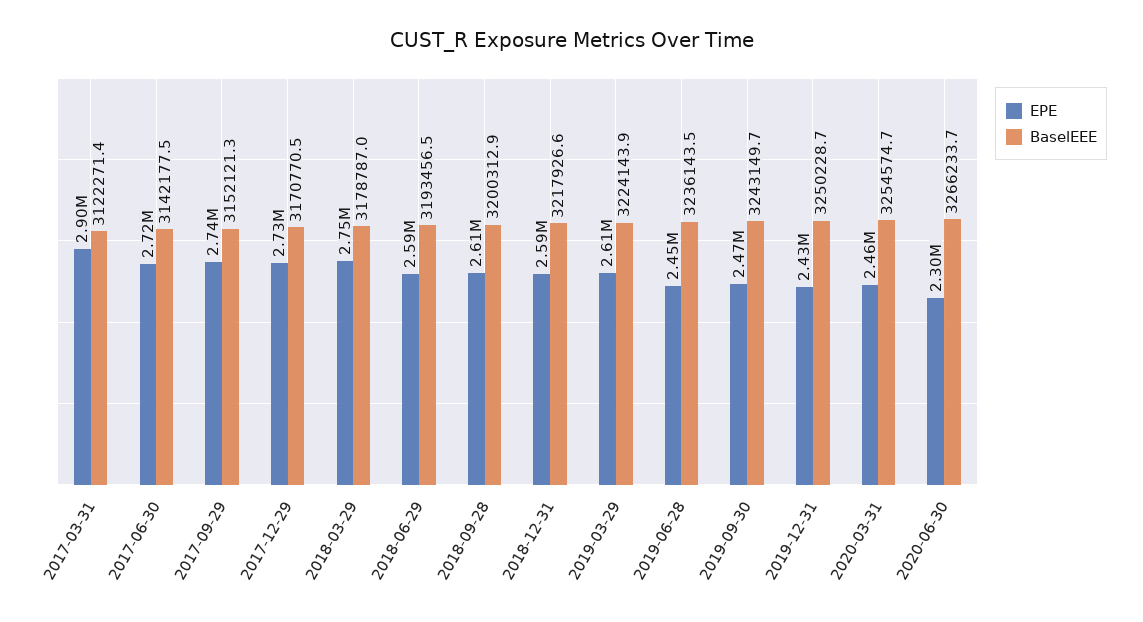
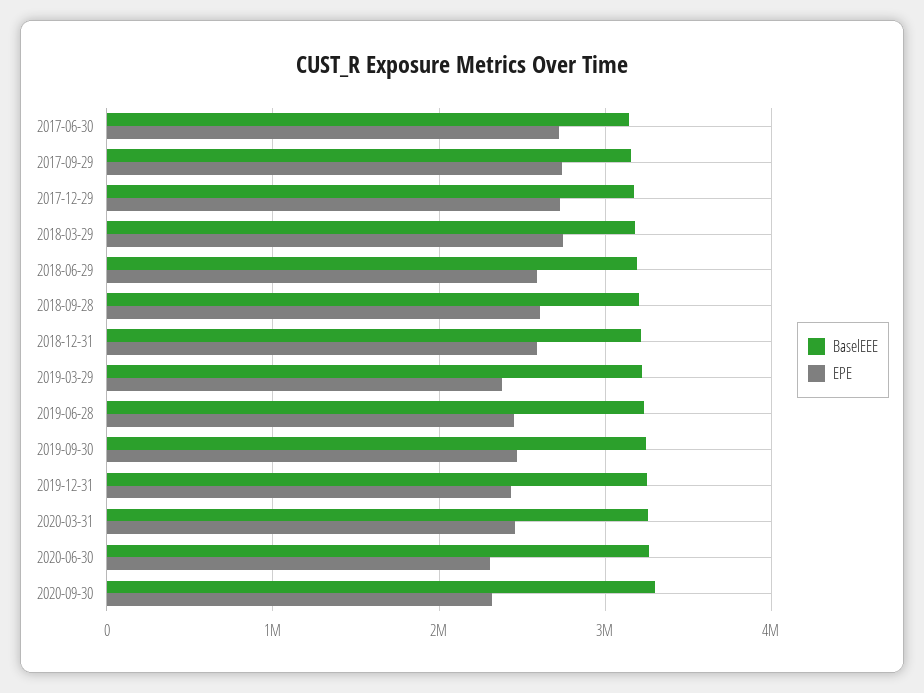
EPE, 2017-03-31: 2900000 -> none
BaselEEE, 2017-03-31: 3122271.4 -> none
EPE, 2019-03-29: 2610000 -> 2400000
BaselEEE, 2020-09-30: none -> 3300000
EPE, 2020-09-30: none -> 2300000

